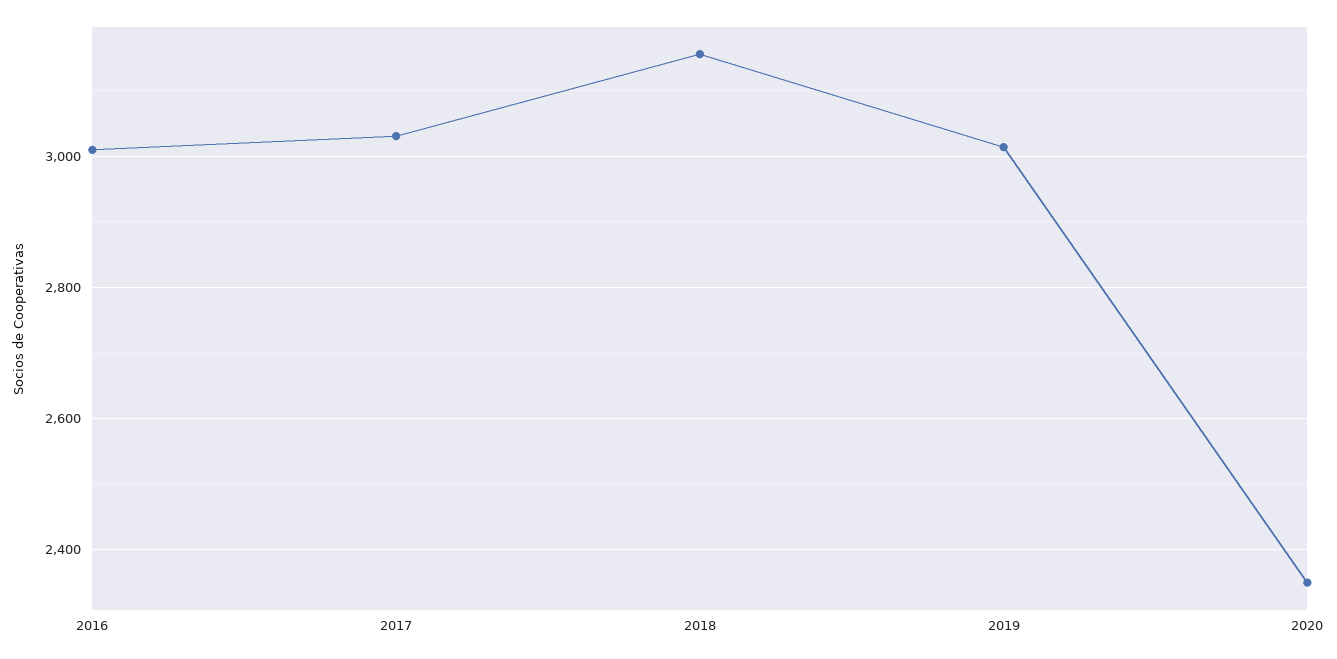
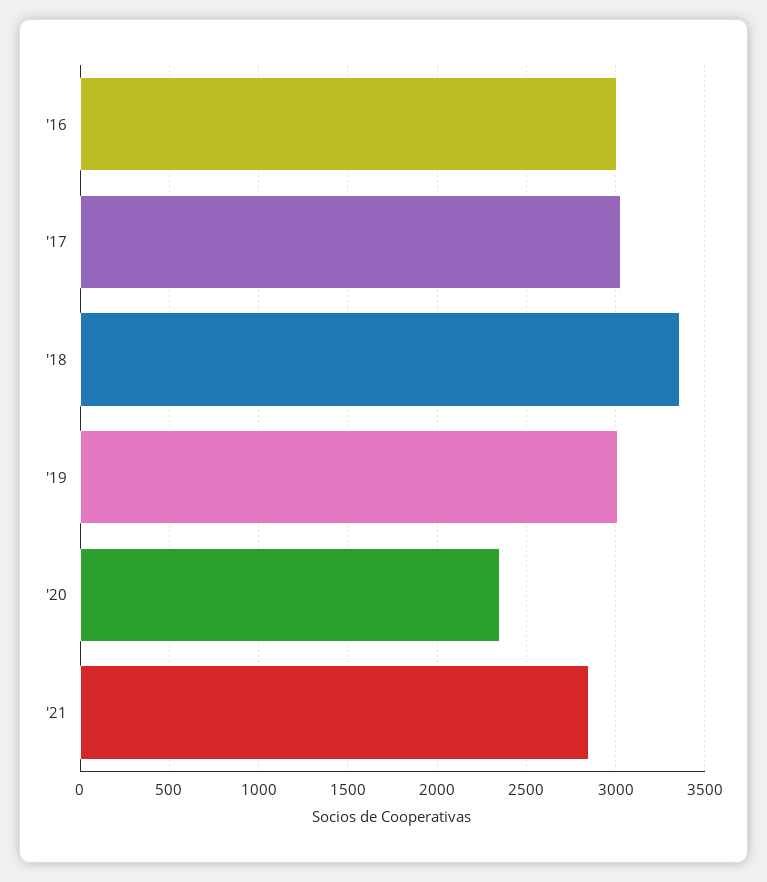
2018: 3160 -> 3350
'21: none -> 2850

